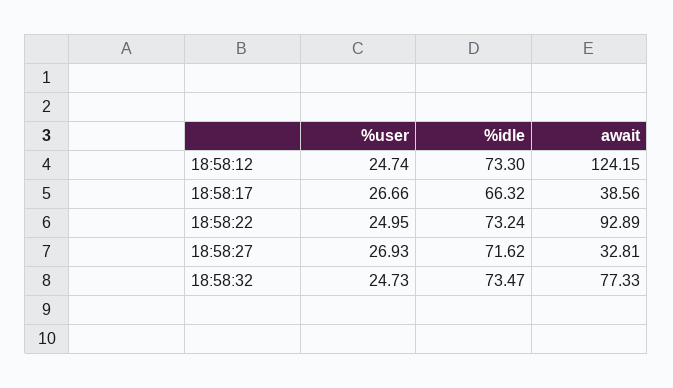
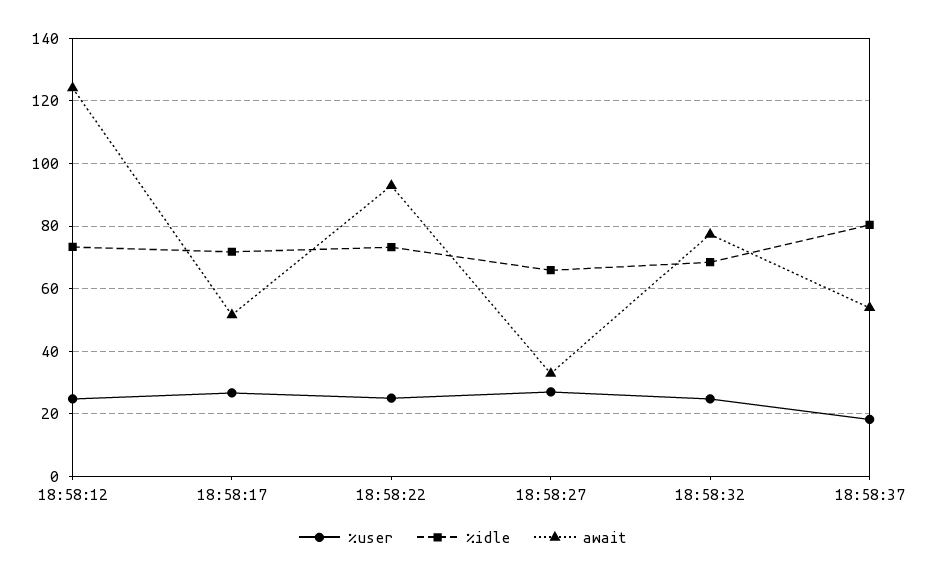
%idle, 18:58:17: 66.32 -> 72
await, 18:58:17: 38.56 -> 52
%idle, 18:58:27: 71.62 -> 66
%idle, 18:58:32: 73.47 -> 68
%user, 18:58:37: none -> 18
%idle, 18:58:37: none -> 80
await, 18:58:37: none -> 54

